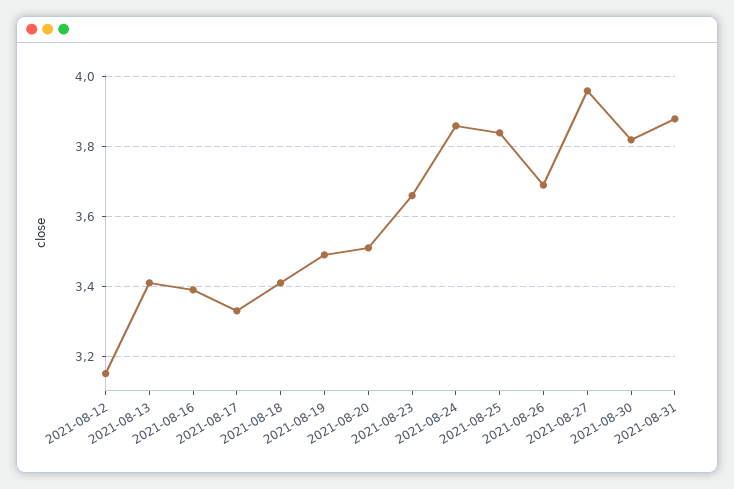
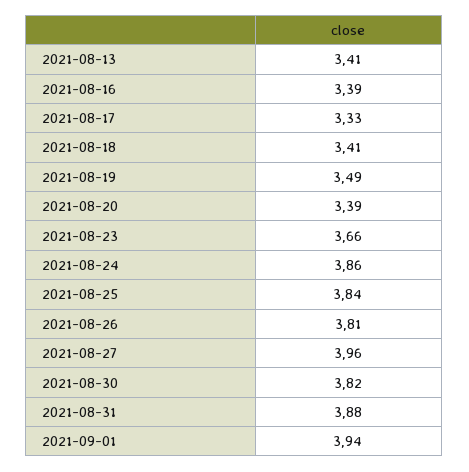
2021-08-12: 3.15 -> none
2021-08-20: 3.5 -> 3.39
2021-08-26: 3.7 -> 3.81
2021-09-01: none -> 3.94

